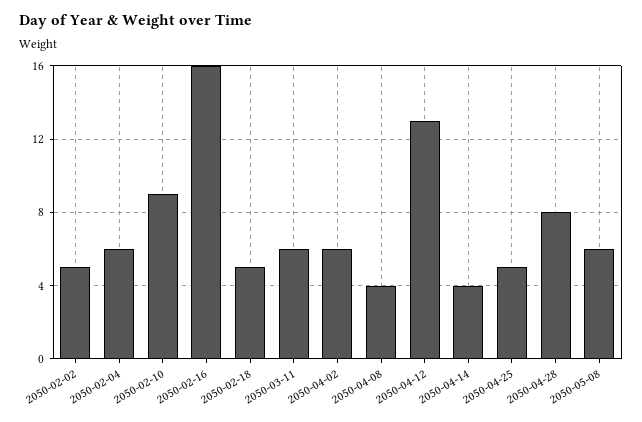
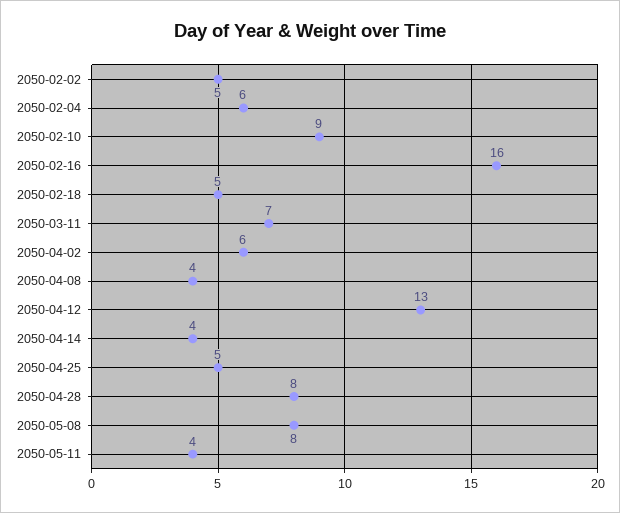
2050-03-11: 6 -> 7
2050-05-08: 6 -> 8
2050-05-11: none -> 4

